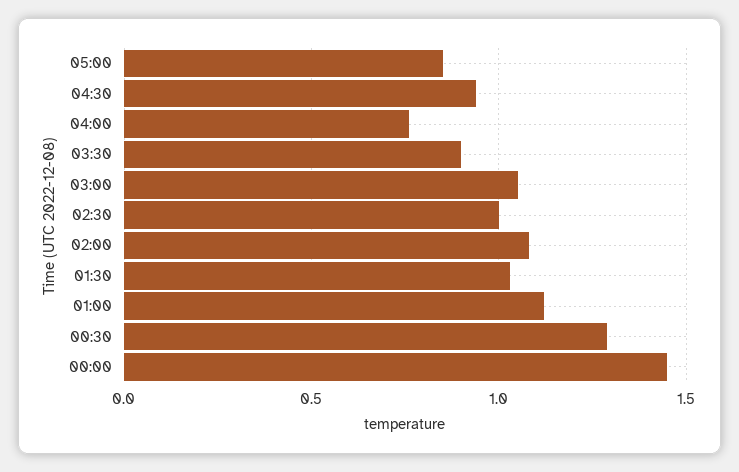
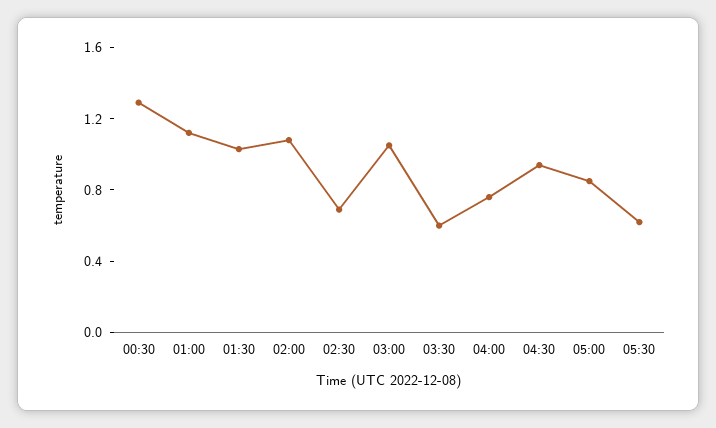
03:30: 0.9 -> 0.6
02:30: 1 -> 0.7
00:00: 1.45 -> none
05:30: none -> 0.6

